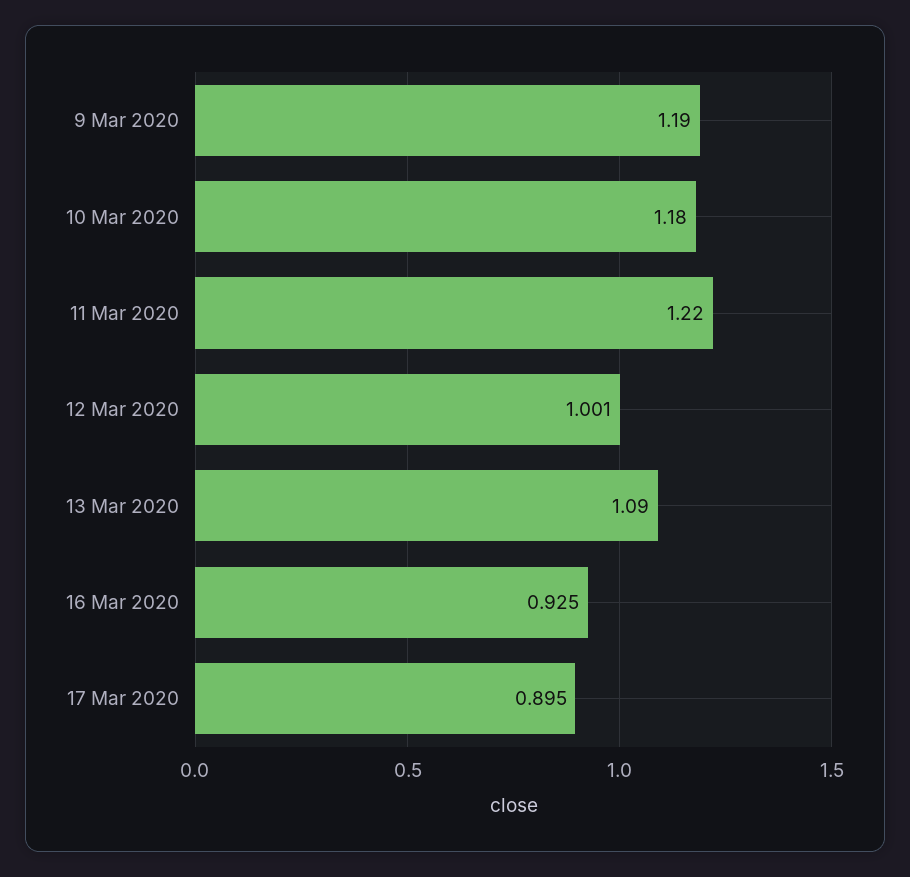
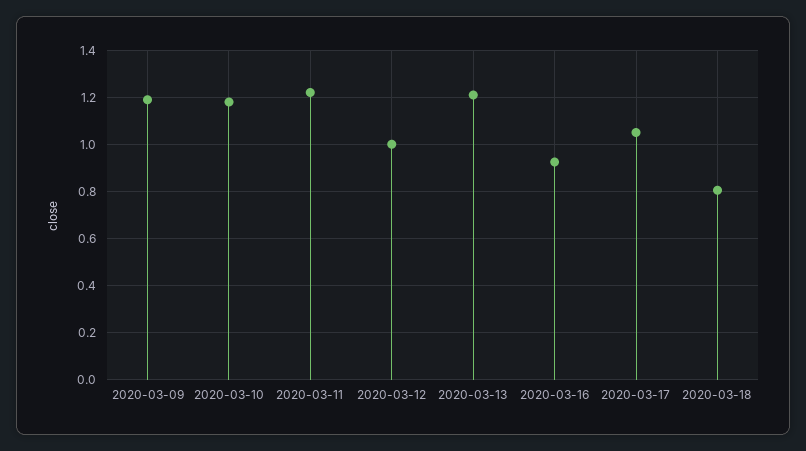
13 Mar 2020: 1.09 -> 1.2
17 Mar 2020: 0.895 -> 1.05
2020-03-18: none -> 0.8

